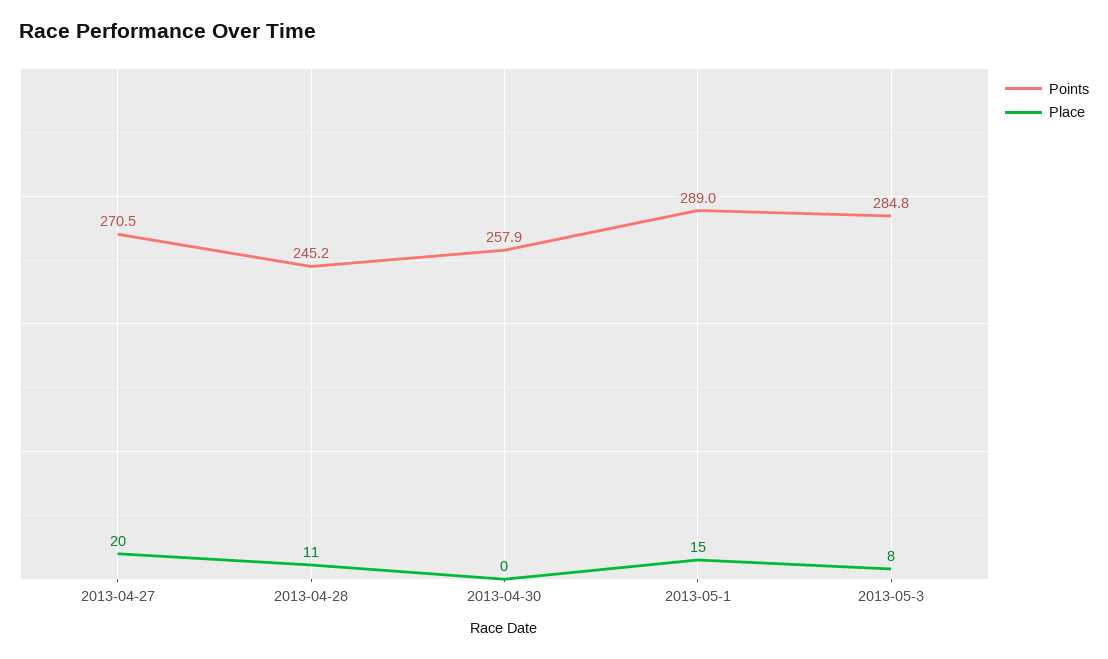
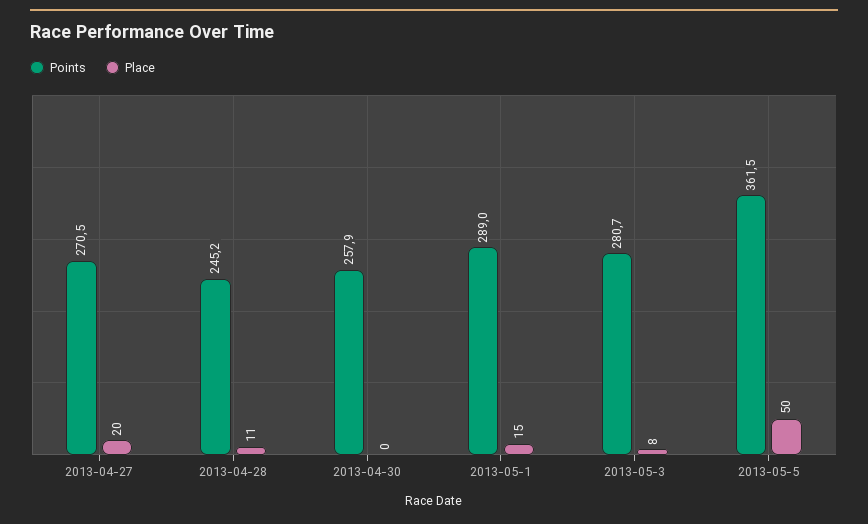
Points, 2013-05-3: 284.8 -> 280.7
Points, 2013-05-5: none -> 361.5
Place, 2013-05-5: none -> 50

